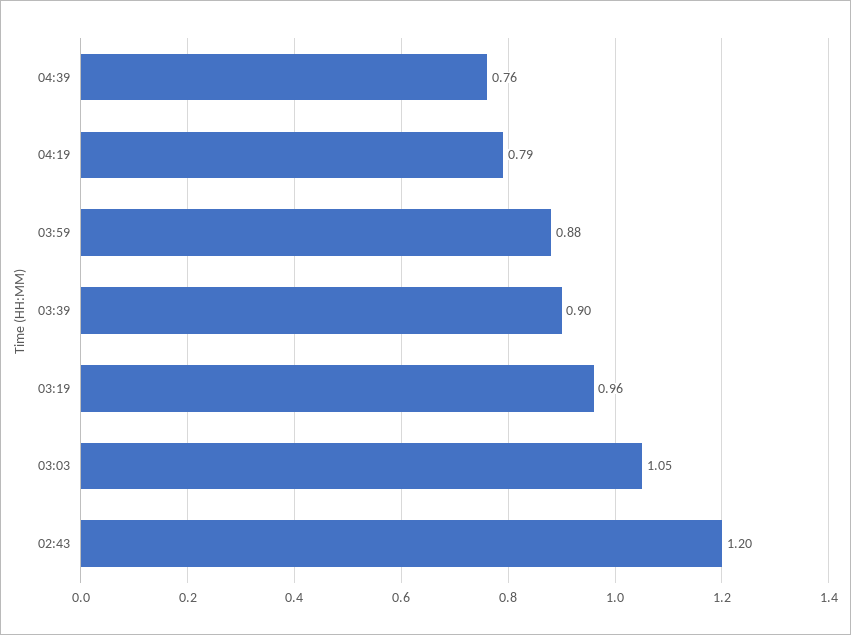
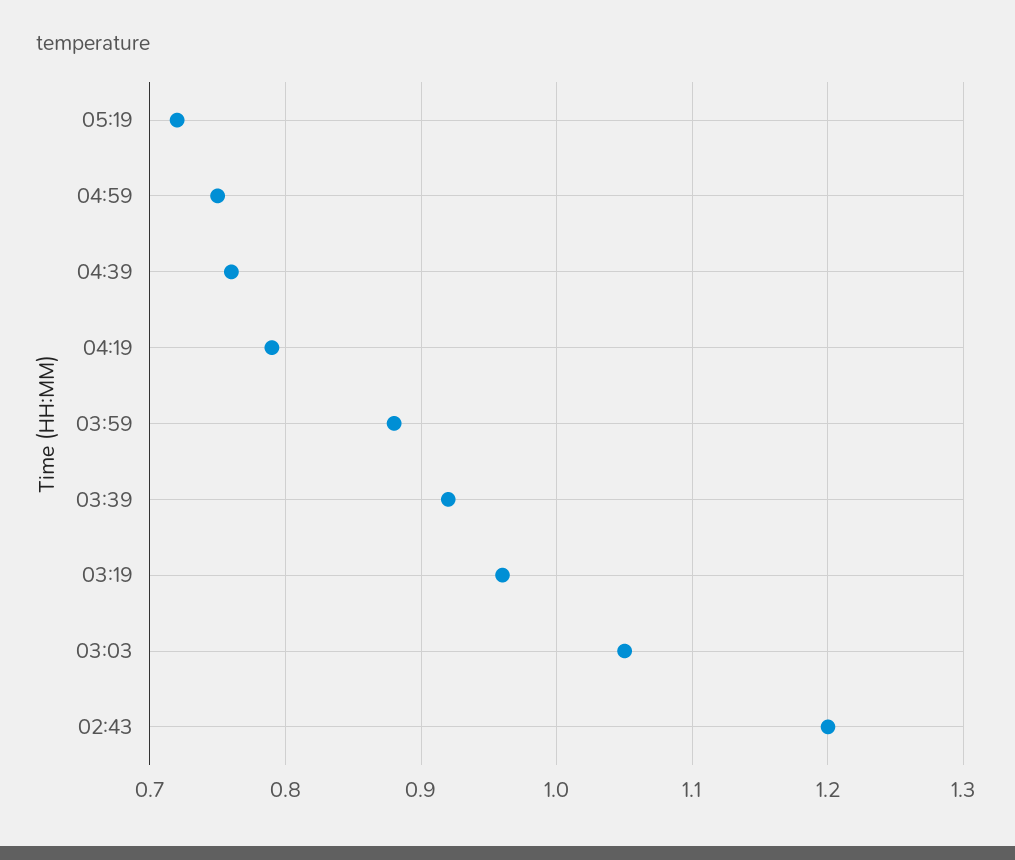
03:39: 0.9 -> 0.92
05:19: none -> 0.72
04:59: none -> 0.75

